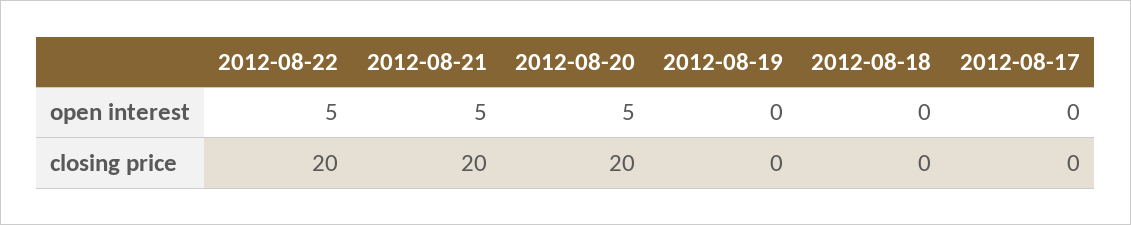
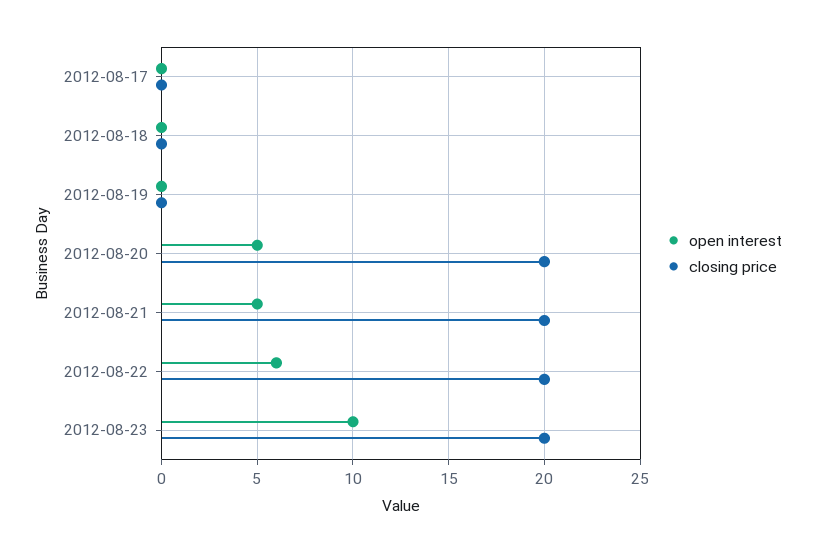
open interest, 2012-08-22: 5 -> 6
open interest, 2012-08-23: none -> 10
closing price, 2012-08-23: none -> 20

